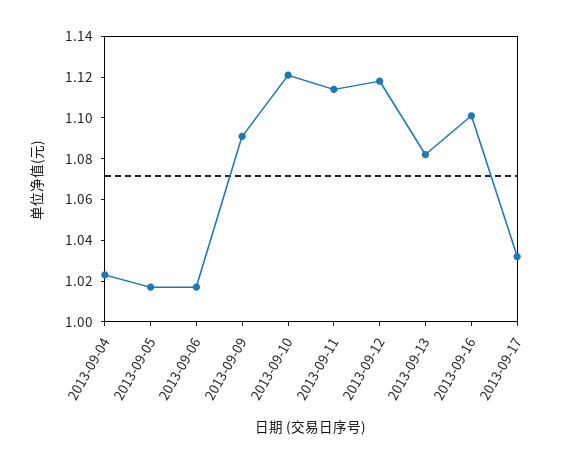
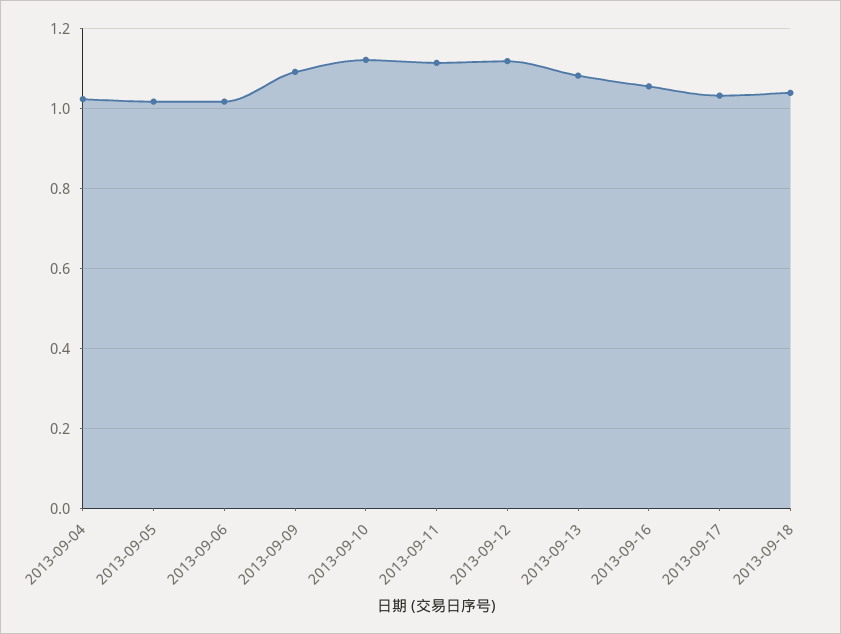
2013-09-16: 1.1 -> 1.06
2013-09-18: none -> 1.04

